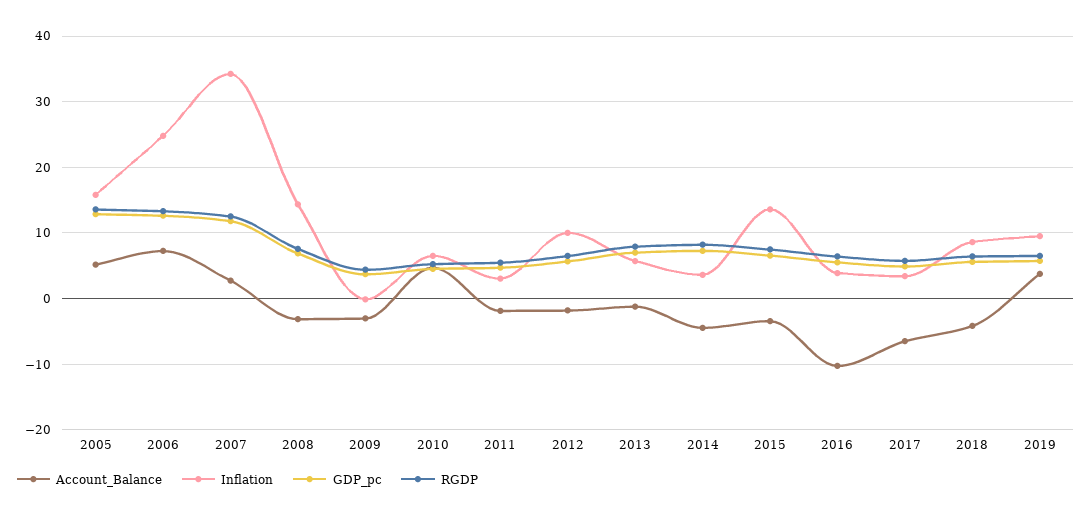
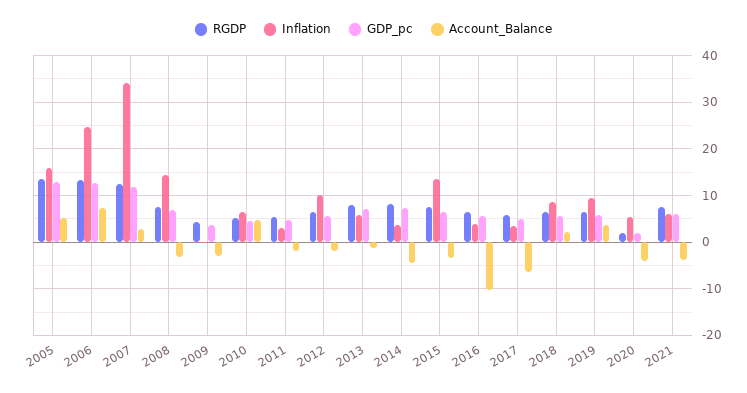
Account_Balance, 2018: -4 -> 2
RGDP, 2020: none -> 2
Inflation, 2020: none -> 6
GDP_pc, 2020: none -> 2
Account_Balance, 2020: none -> -4
RGDP, 2021: none -> 8
Inflation, 2021: none -> 6
GDP_pc, 2021: none -> 6
Account_Balance, 2021: none -> -4

